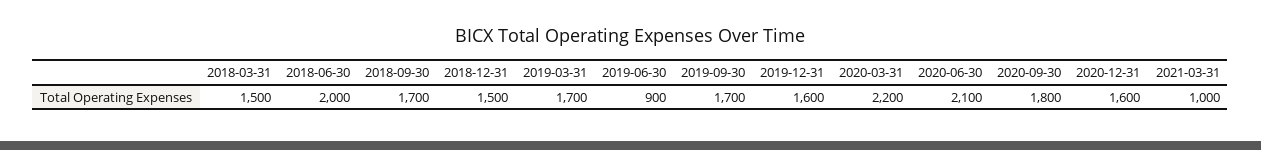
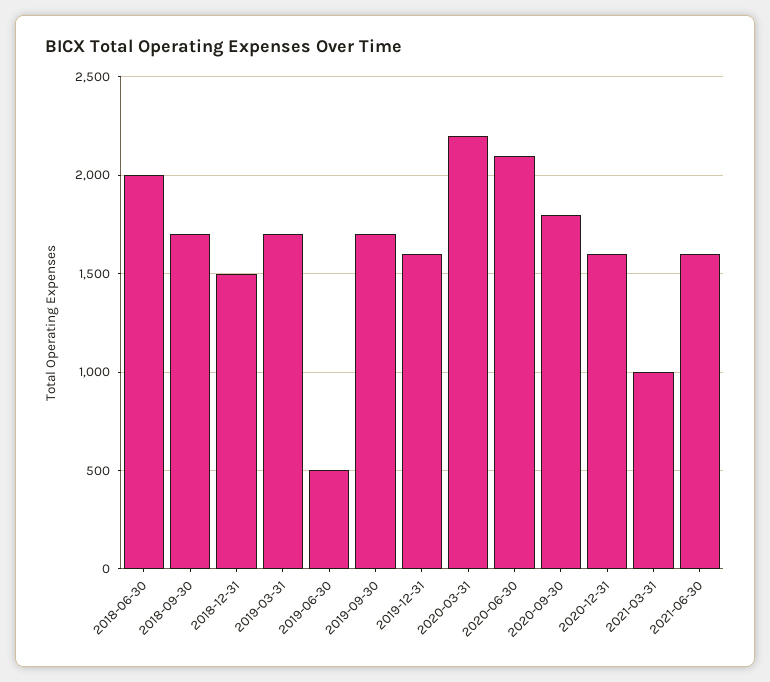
2018-03-31: 1500 -> none
2019-06-30: 900 -> 500
2021-06-30: none -> 1600

